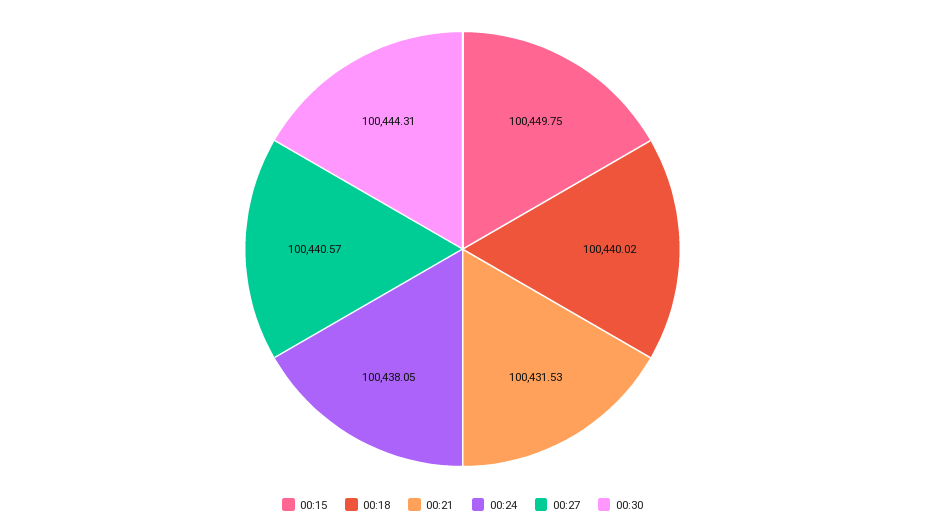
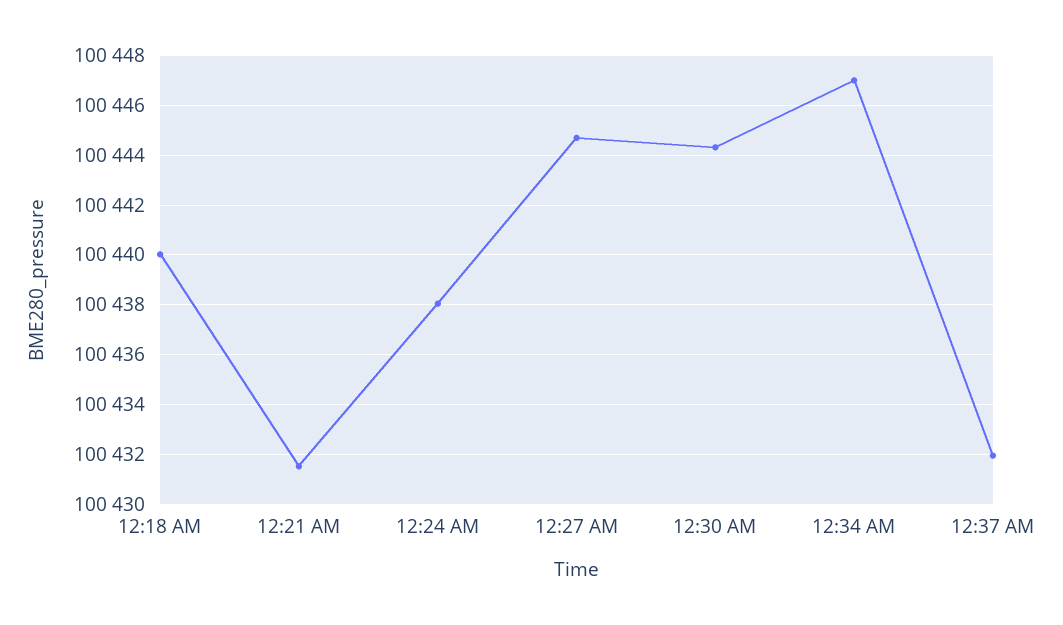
00:15: 100449.75 -> none
00:27: 100440.57 -> 100444.75
12:34 AM: none -> 100447
12:37 AM: none -> 100432

